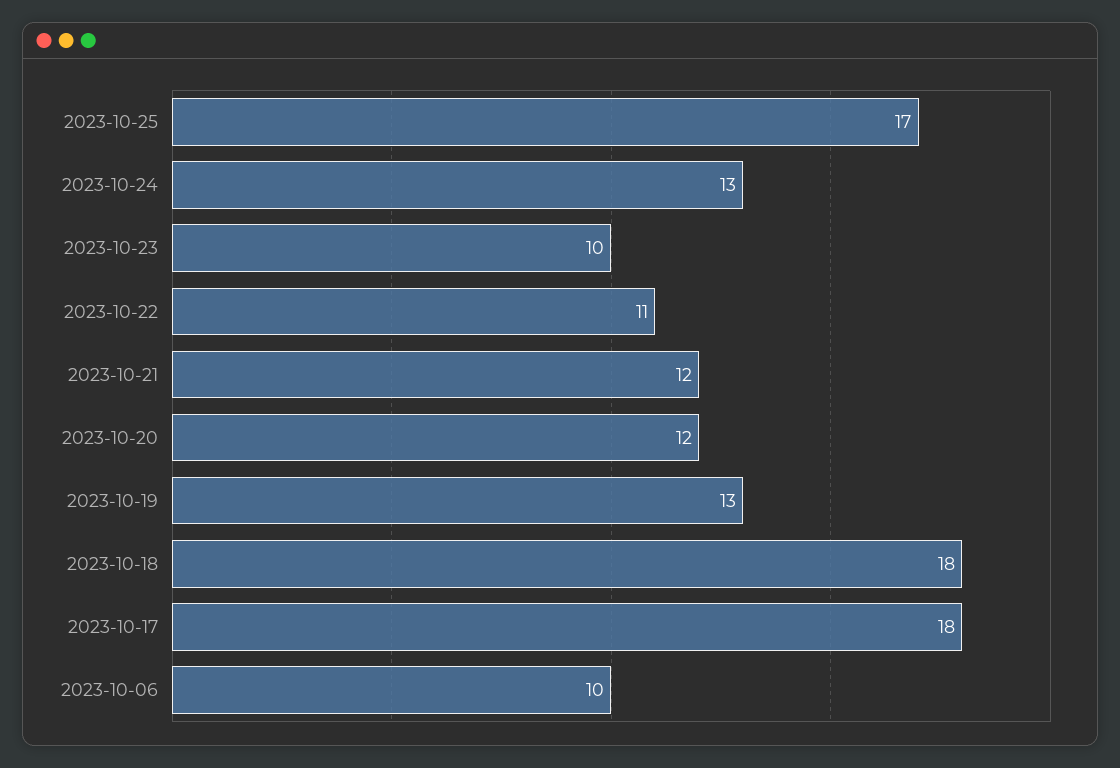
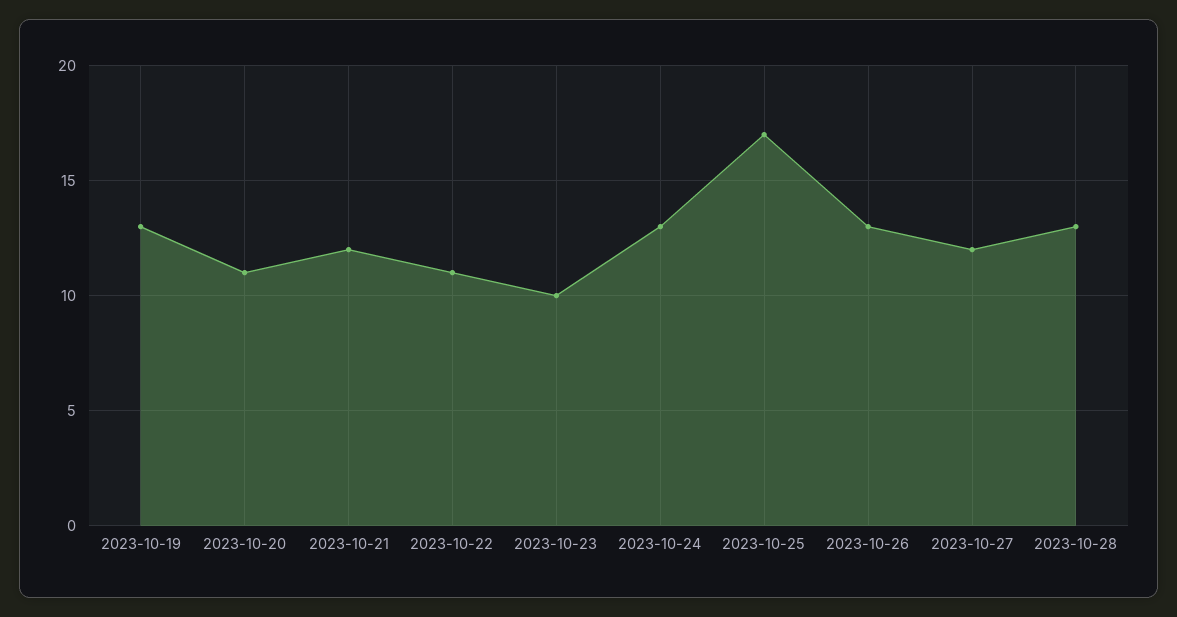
2023-10-20: 12 -> 11
2023-10-18: 18 -> none
2023-10-17: 18 -> none
2023-10-06: 10 -> none
2023-10-26: none -> 13
2023-10-27: none -> 12
2023-10-28: none -> 13

